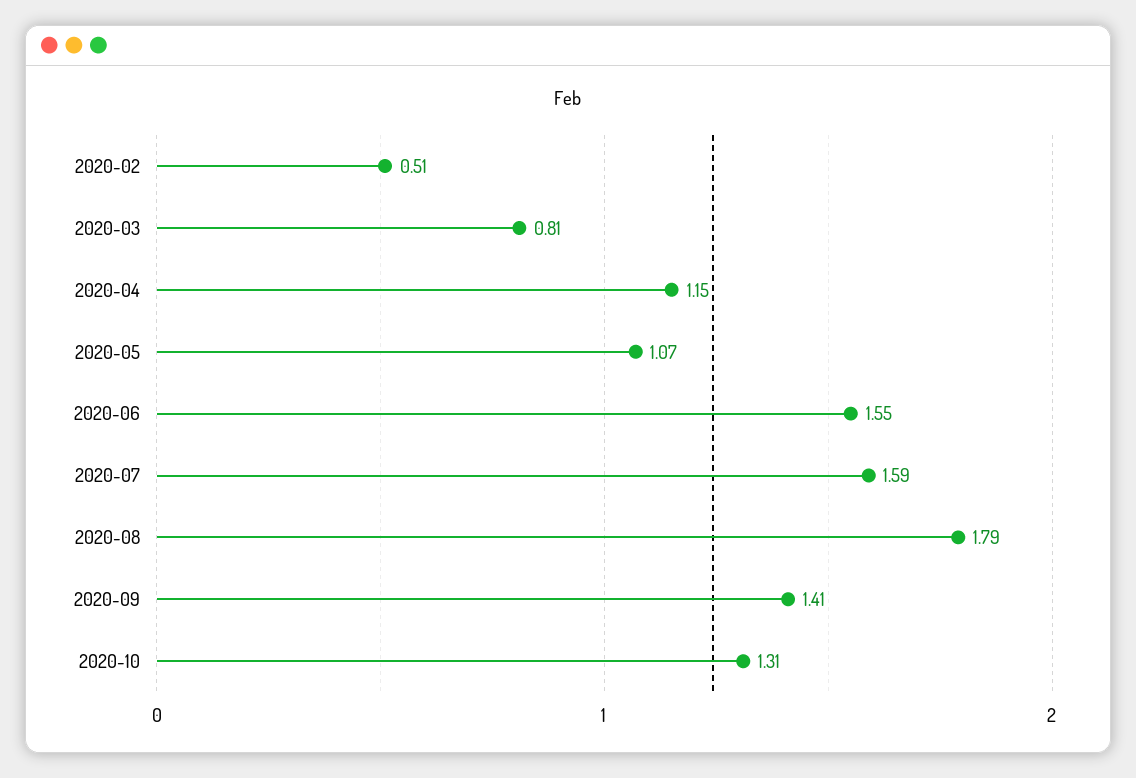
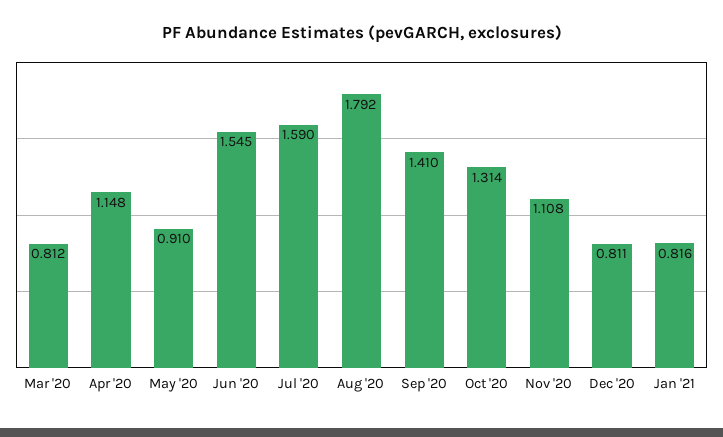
2020-02: 0.51 -> none
2020-05: 1.07 -> 0.91
Nov '20: none -> 1.108
Dec '20: none -> 0.811
Jan '21: none -> 0.816

